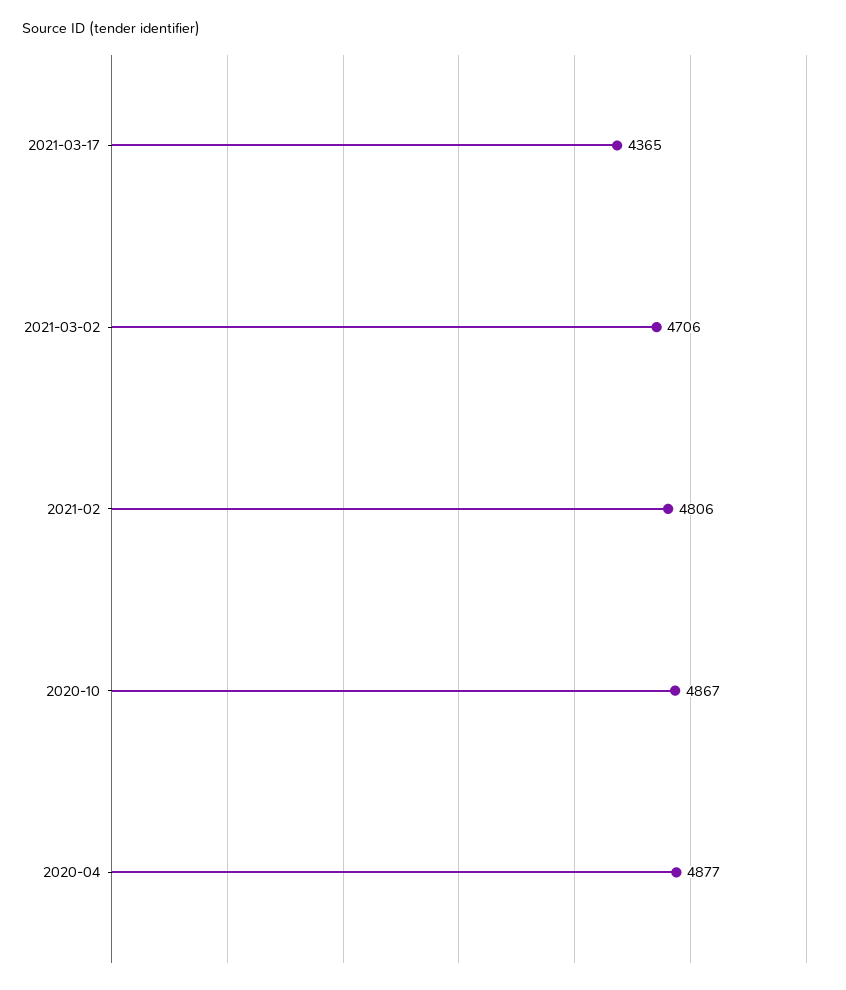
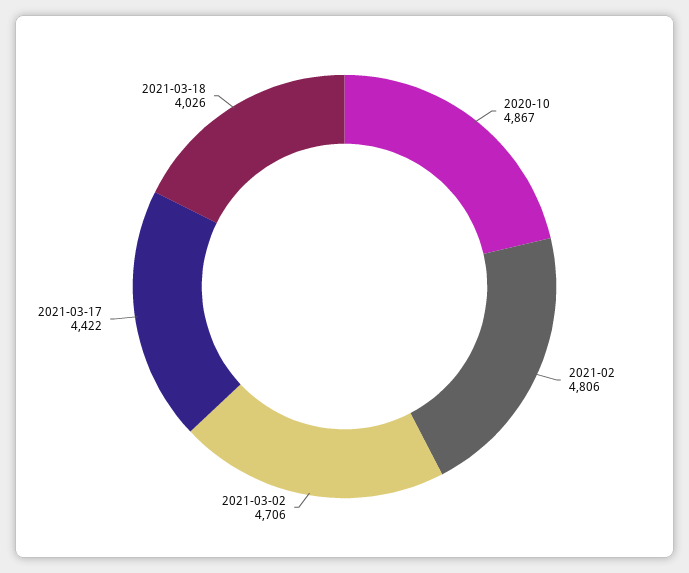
2021-03-17: 4365 -> 4422
2020-04: 4877 -> none
2021-03-18: none -> 4026

